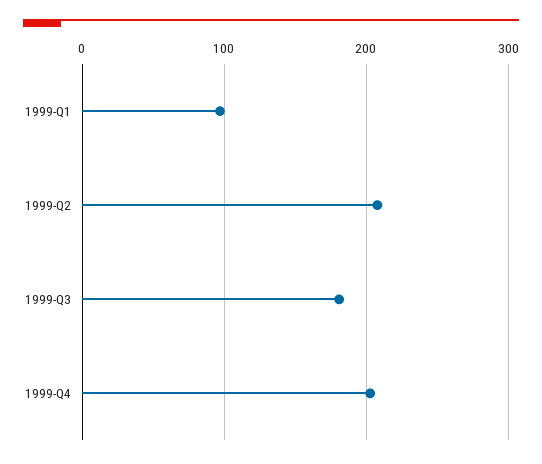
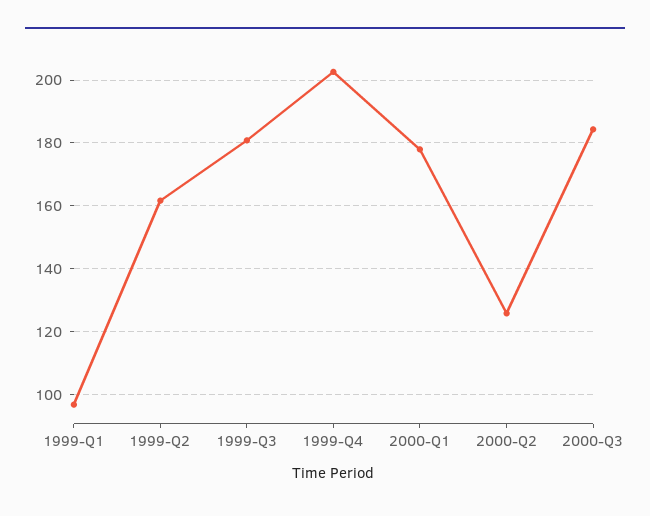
1999-Q2: 210 -> 162
2000-Q1: none -> 178
2000-Q2: none -> 126
2000-Q3: none -> 184

